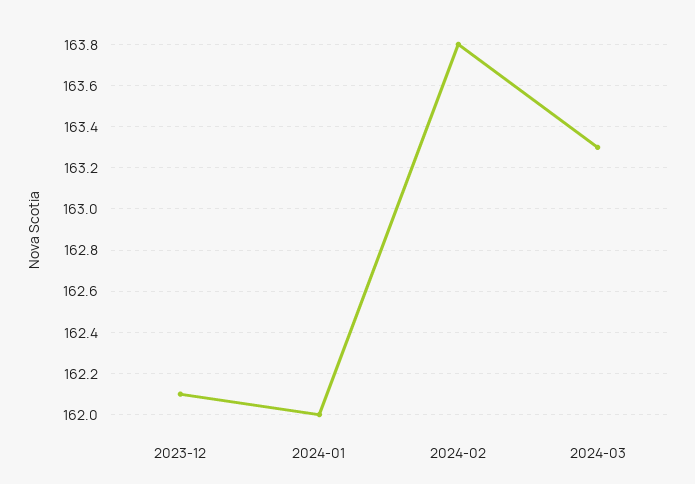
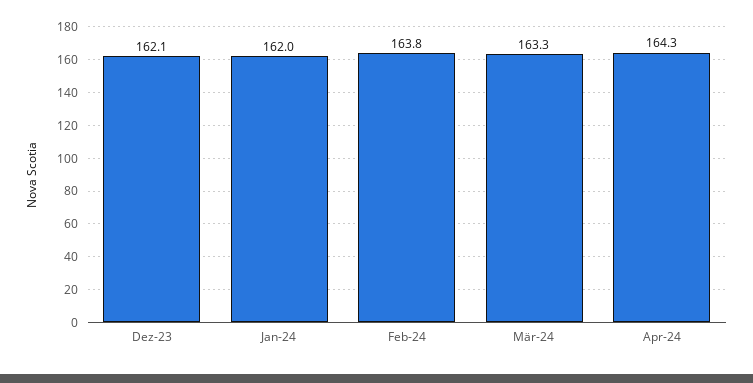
Apr-24: none -> 164.3

